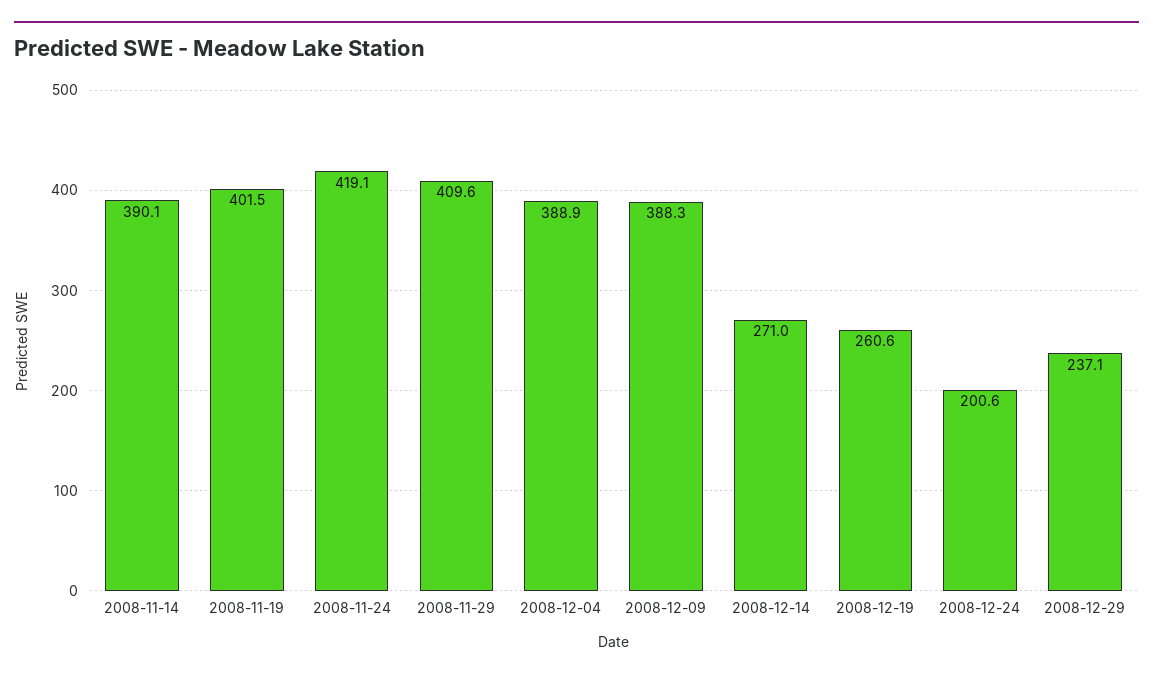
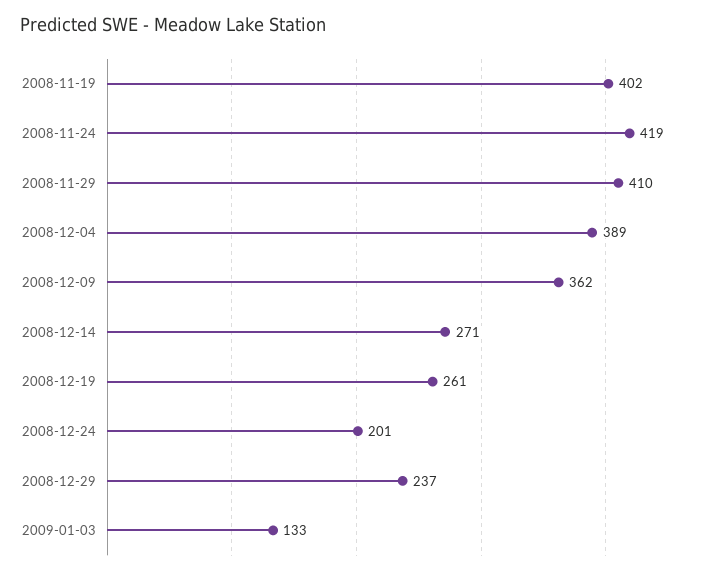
2008-11-14: 390.1 -> none
2008-12-09: 388.3 -> 362
2009-01-03: none -> 133

